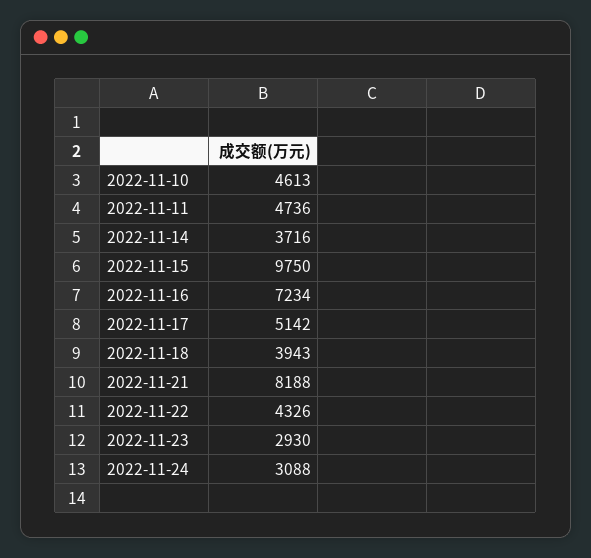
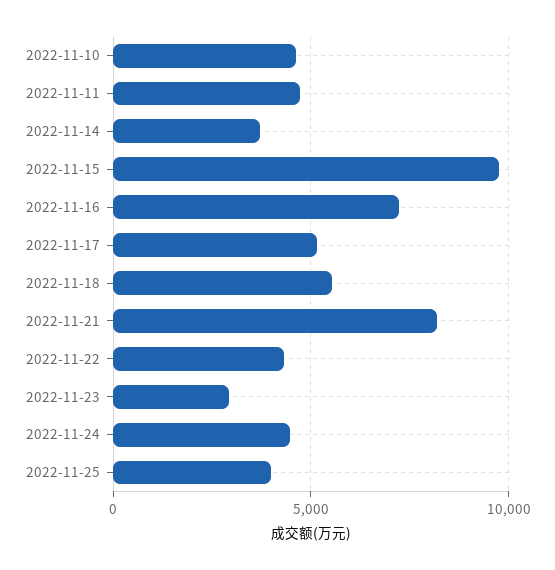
2022-11-18: 3943 -> 5500
2022-11-24: 3088 -> 4500
2022-11-25: none -> 4000

